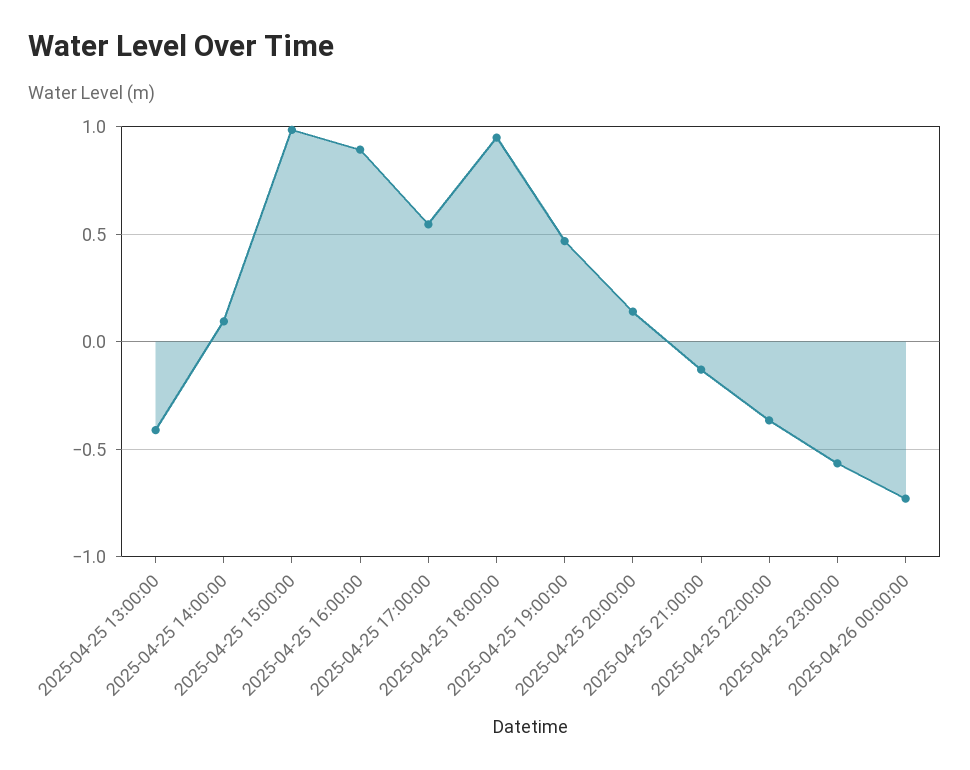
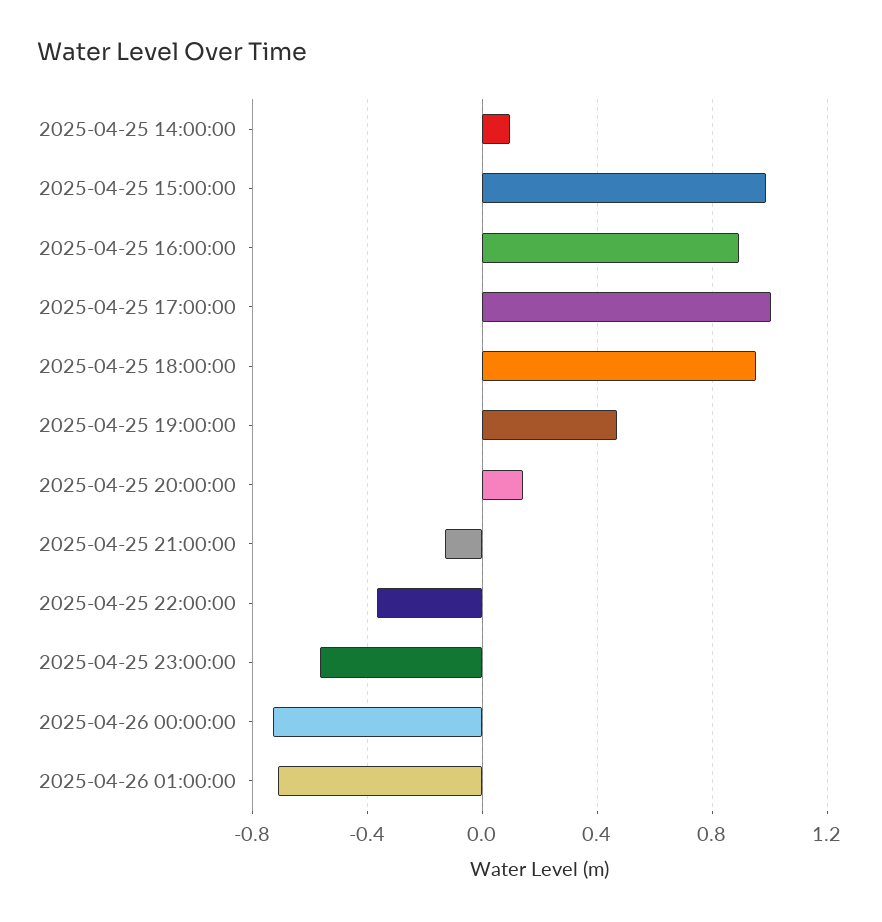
2025-04-25 13:00:00: -0.4 -> none
2025-04-25 17:00:00: 0.55 -> 1
2025-04-26 01:00:00: none -> -0.7

